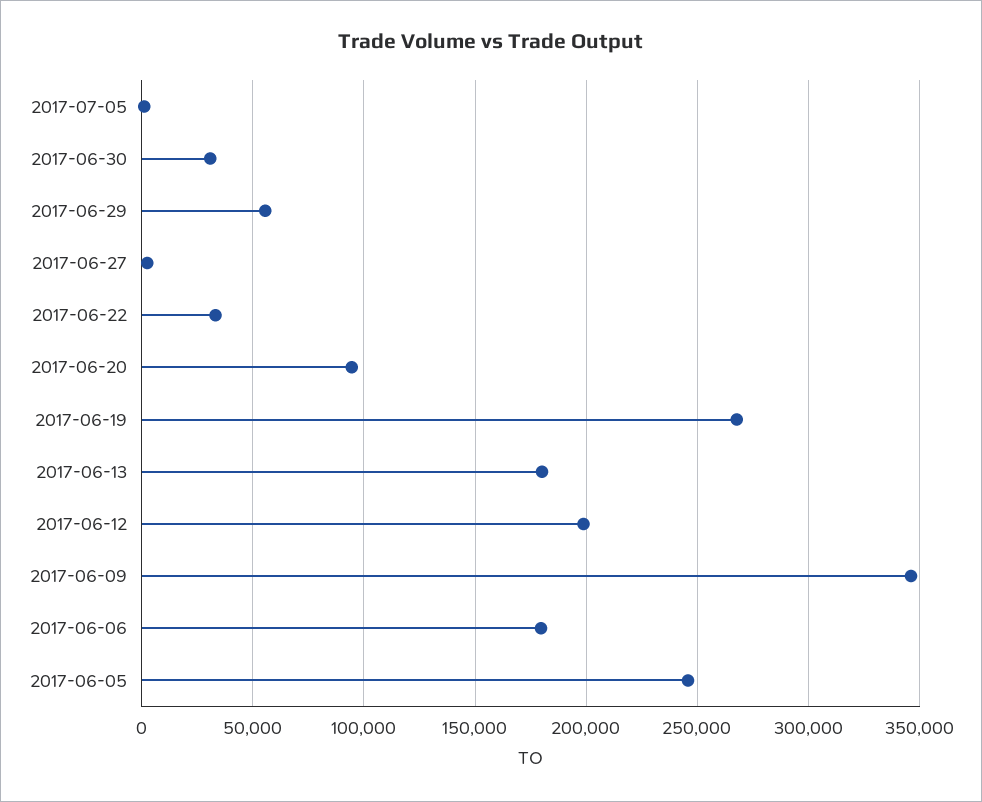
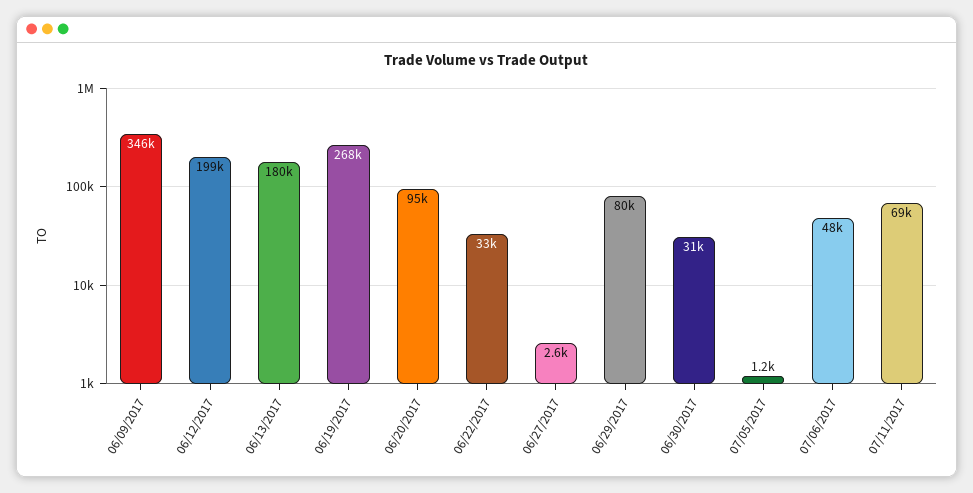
2017-06-29: 55000 -> 80000
2017-06-06: 180000 -> none
2017-06-05: 245000 -> none
07/06/2017: none -> 48000
07/11/2017: none -> 69000

